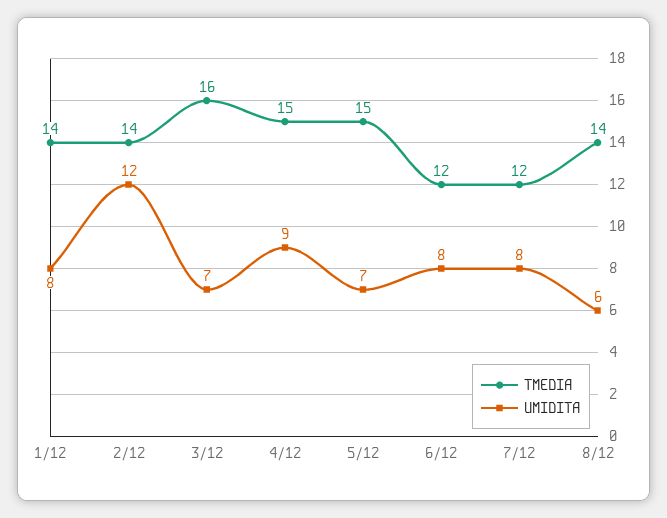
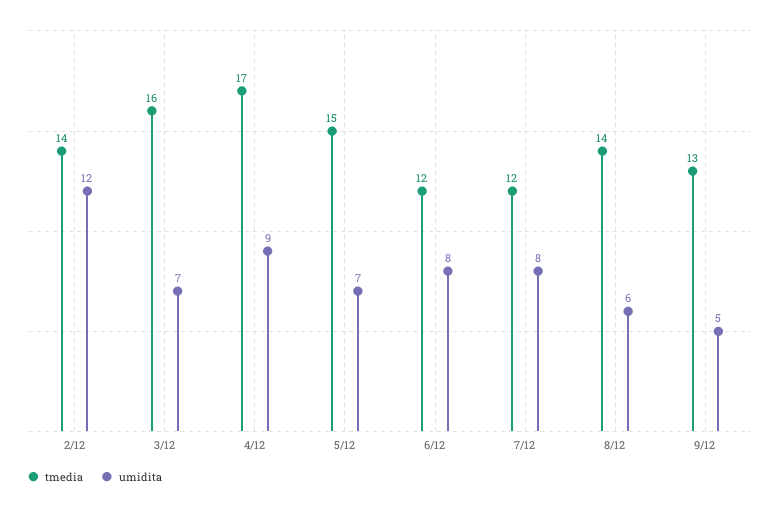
TMEDIA, 1/12: 14 -> none
UMIDITA, 1/12: 8 -> none
TMEDIA, 4/12: 15 -> 17
TMEDIA, 9/12: none -> 13
UMIDITA, 9/12: none -> 5

